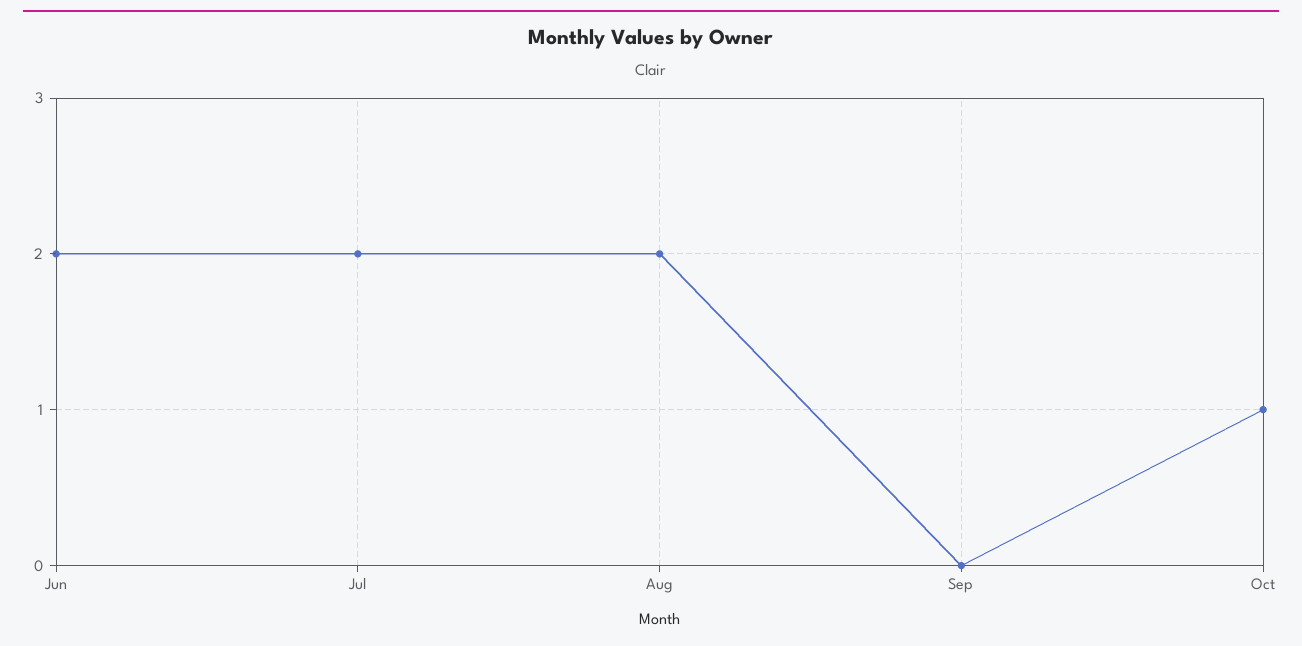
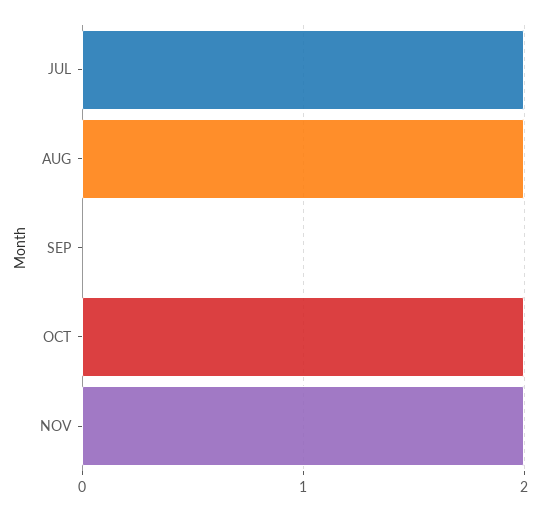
Jun: 2 -> none
Oct: 1 -> 2
NOV: none -> 2

